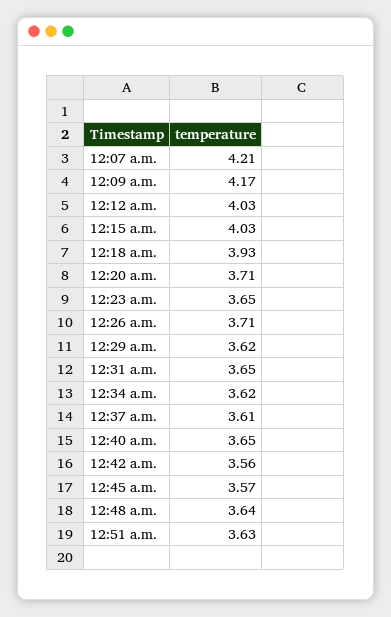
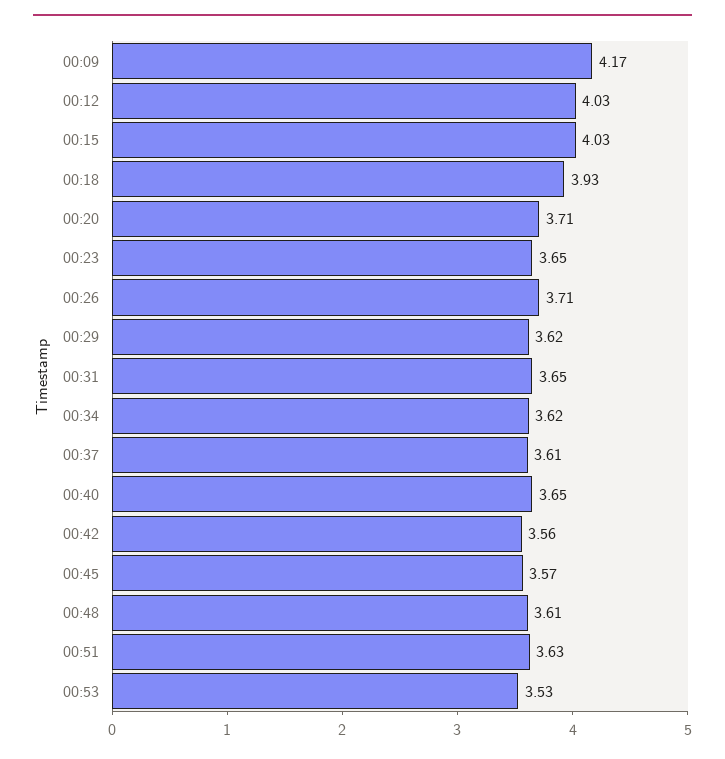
12:07 a.m.: 4.21 -> none
12:48 a.m.: 3.64 -> 3.61
00:53: none -> 3.53

